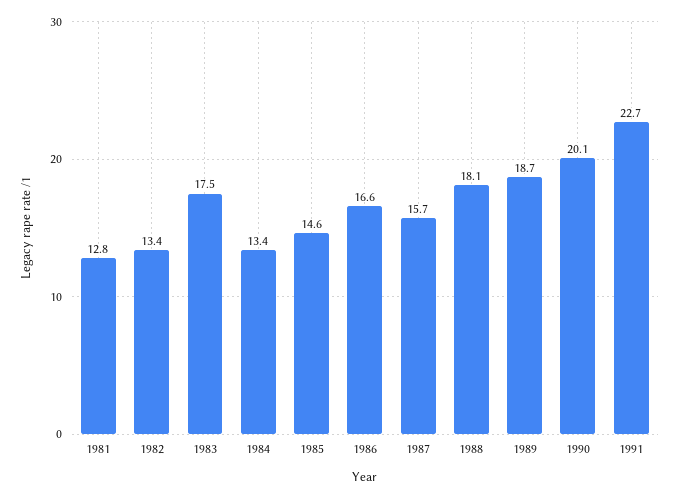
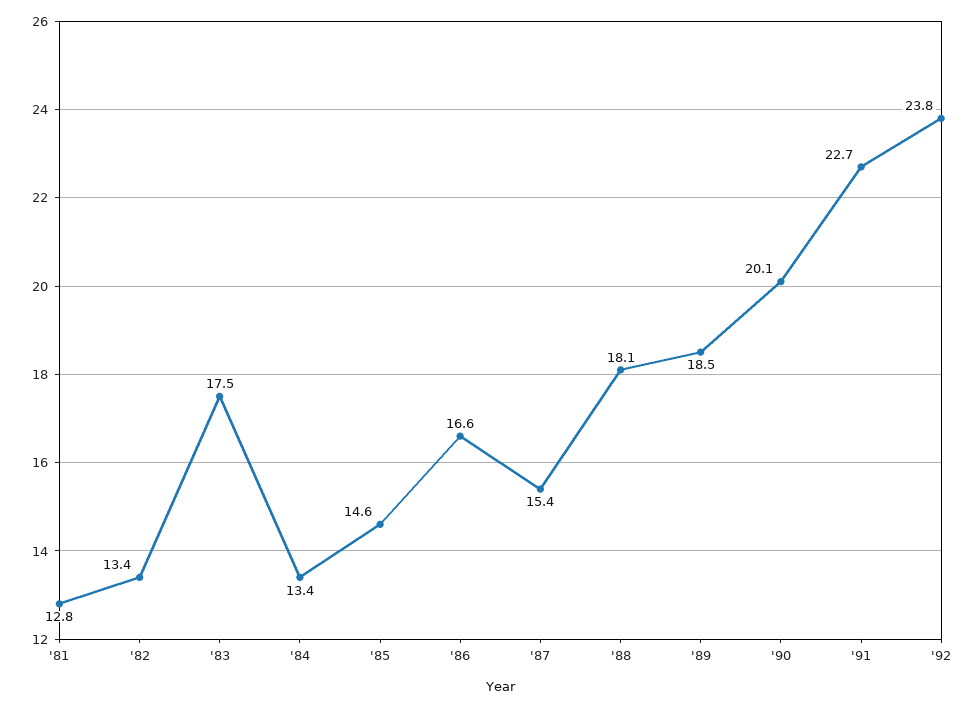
1987: 15.7 -> 15.4
1989: 18.7 -> 18.5
'92: none -> 23.8

